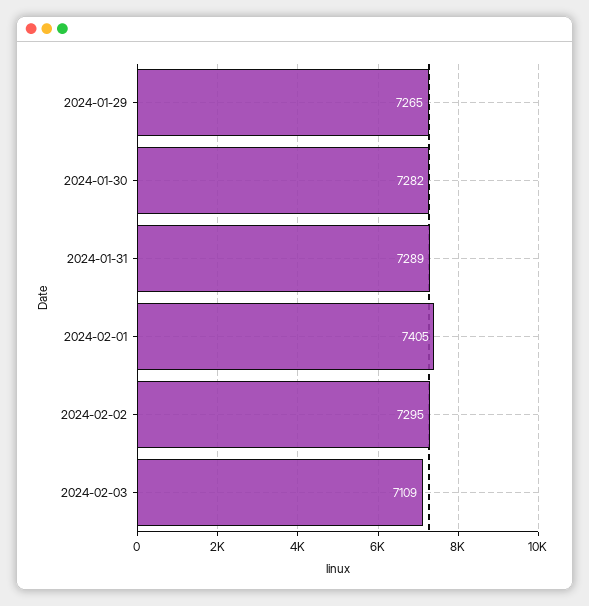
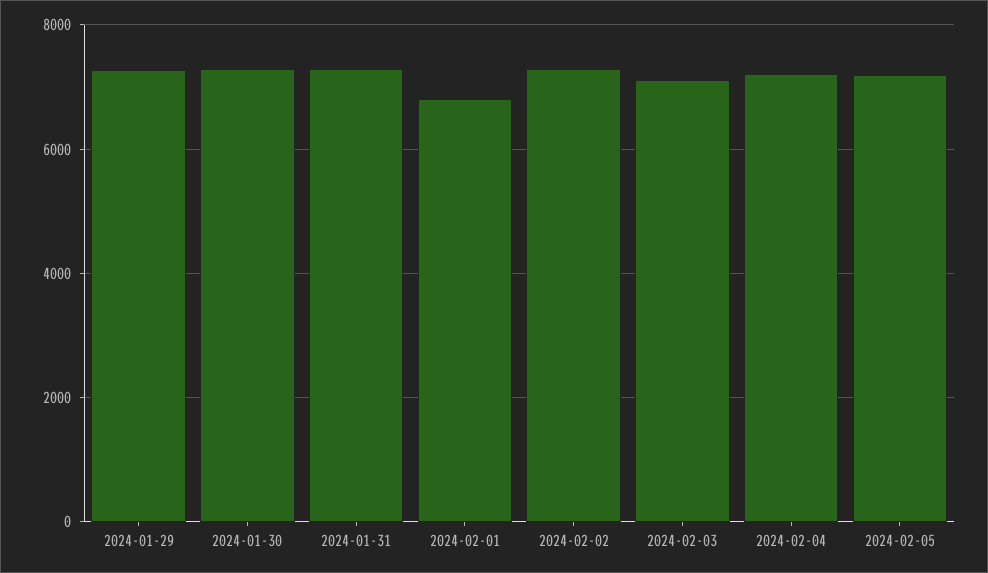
2024-02-01: 7405 -> 6800
2024-02-04: none -> 7200
2024-02-05: none -> 7200

